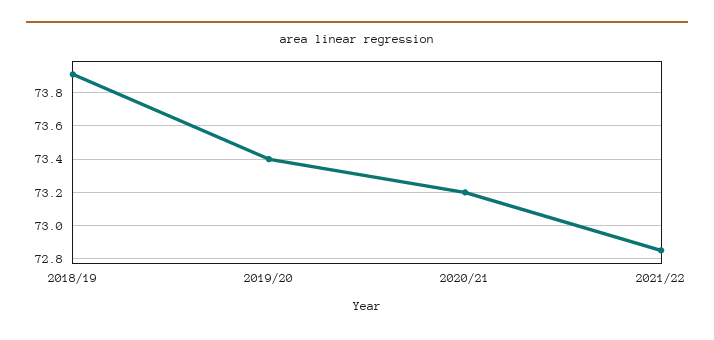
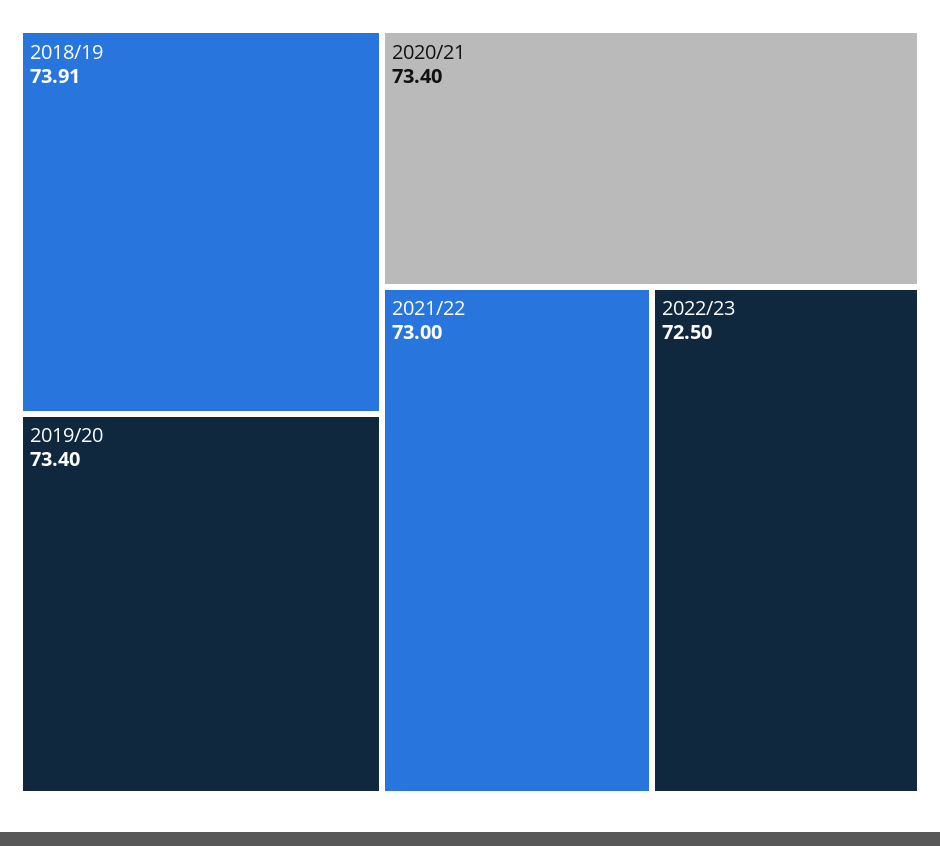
2020/21: 73.2 -> 73.4
2021/22: 72.85 -> 73
2022/23: none -> 72.5

